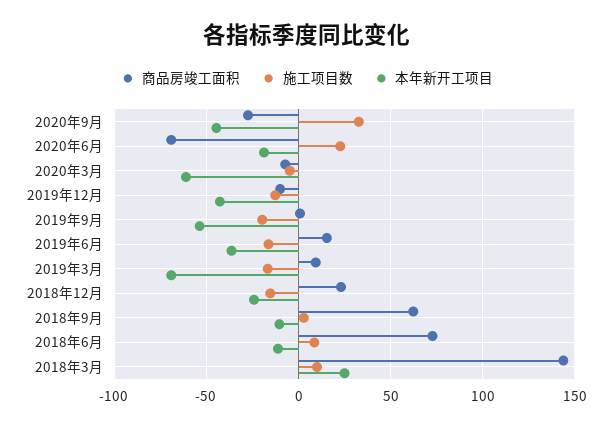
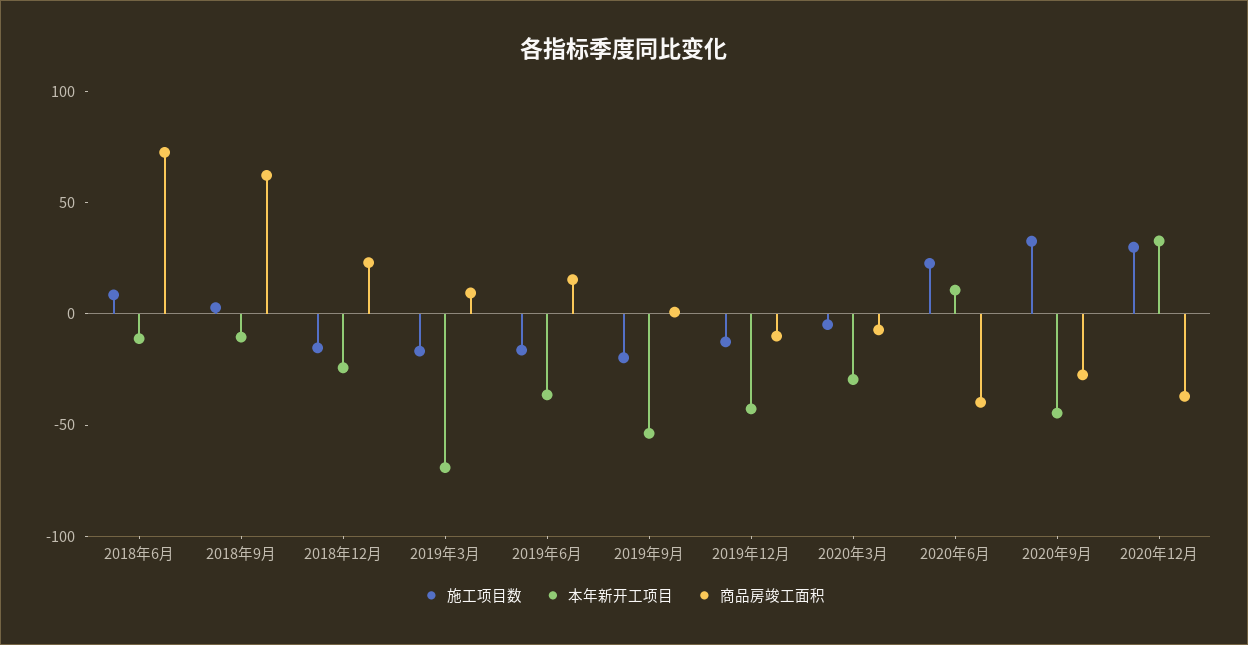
商品房竣工面积, 2020年6月: -70 -> -40
本年新开工项目, 2020年6月: -20 -> 10
本年新开工项目, 2020年3月: -60 -> -30
商品房竣工面积, 2018年3月: 145 -> none
施工项目数, 2018年3月: 10 -> none
本年新开工项目, 2018年3月: 25 -> none
施工项目数, 2020年12月: none -> 30
本年新开工项目, 2020年12月: none -> 30
商品房竣工面积, 2020年12月: none -> -40

